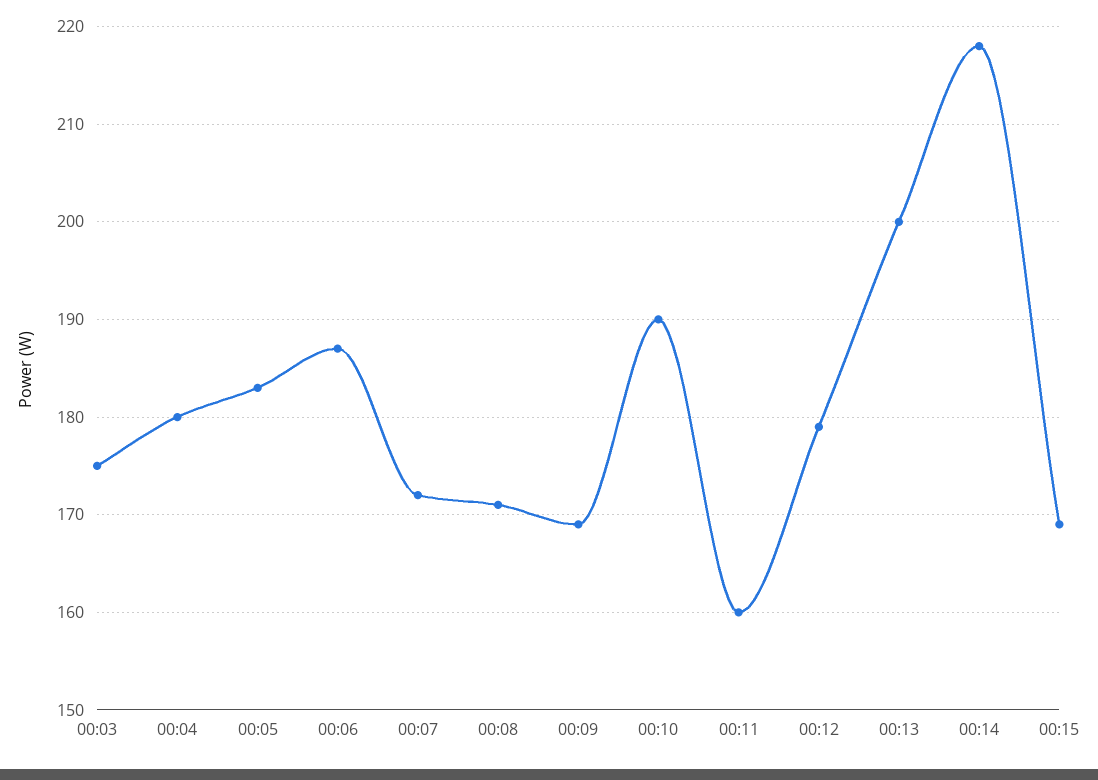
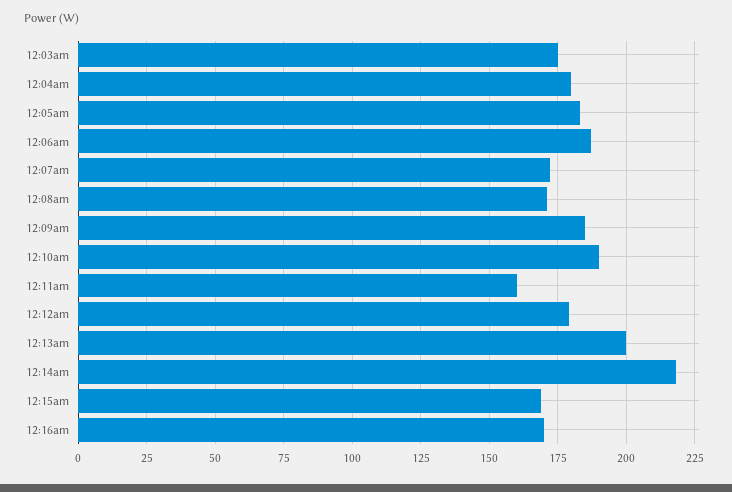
00:09: 169 -> 185
12:16am: none -> 170

